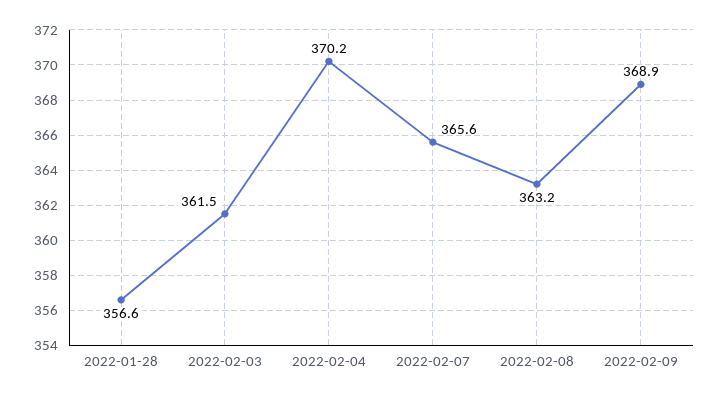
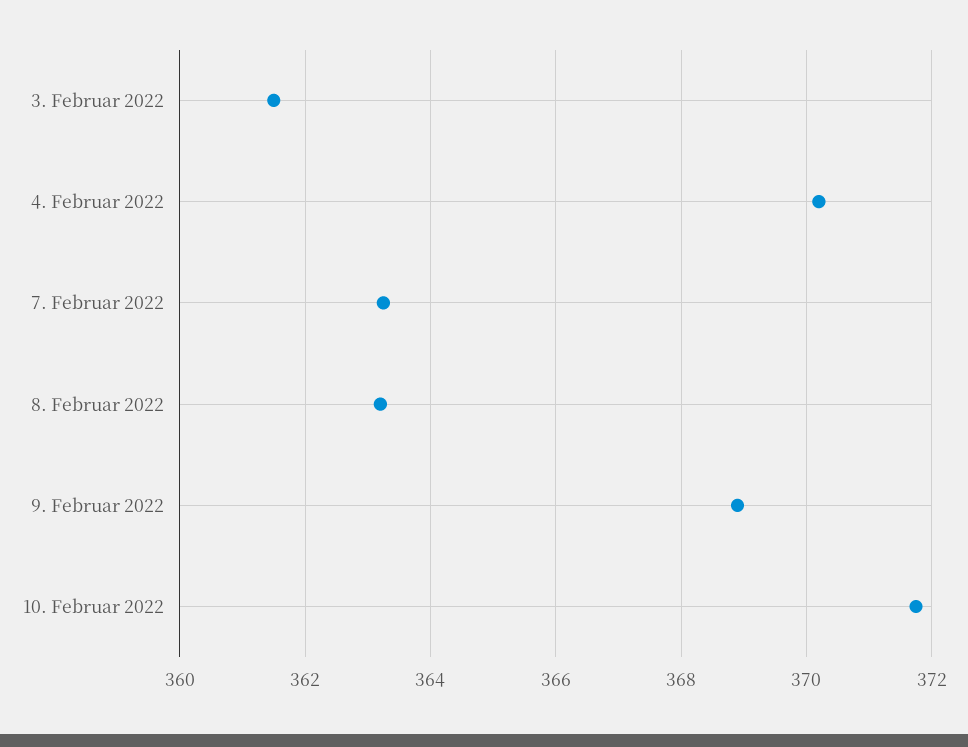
2022-01-28: 356.6 -> none
2022-02-07: 365.6 -> 363.2
10. Februar 2022: none -> 371.8

